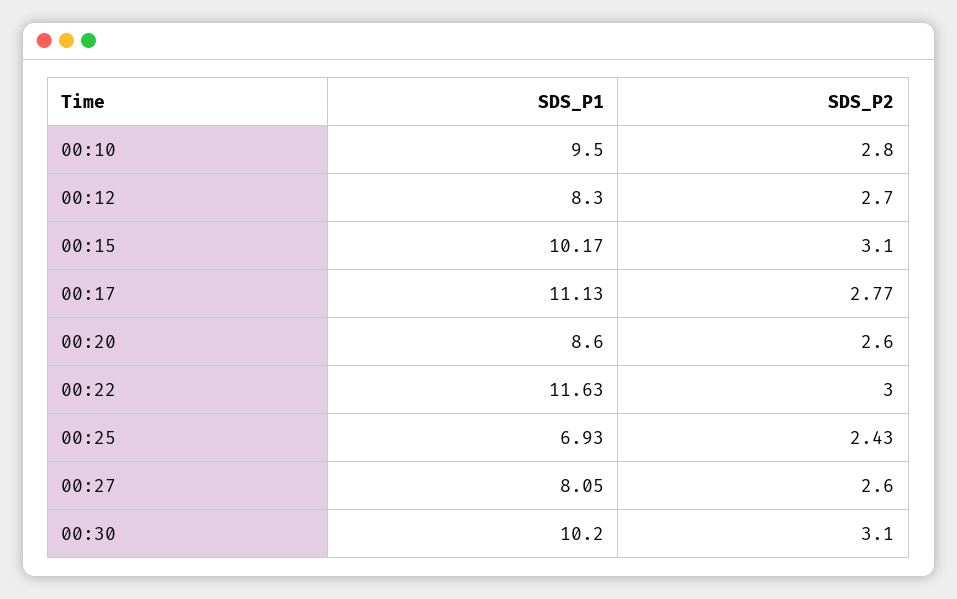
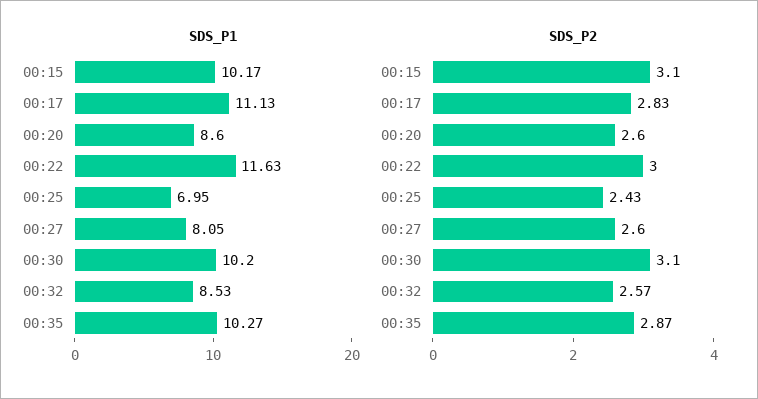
SDS_P1, 00:10: 9.5 -> none
SDS_P2, 00:10: 2.8 -> none
SDS_P1, 00:12: 8.3 -> none
SDS_P2, 00:12: 2.7 -> none
SDS_P2, 00:17: 2.77 -> 2.83
SDS_P1, 00:25: 6.93 -> 6.95
SDS_P1, 00:32: none -> 8.53
SDS_P1, 00:35: none -> 10.27
SDS_P2, 00:32: none -> 2.57
SDS_P2, 00:35: none -> 2.87

